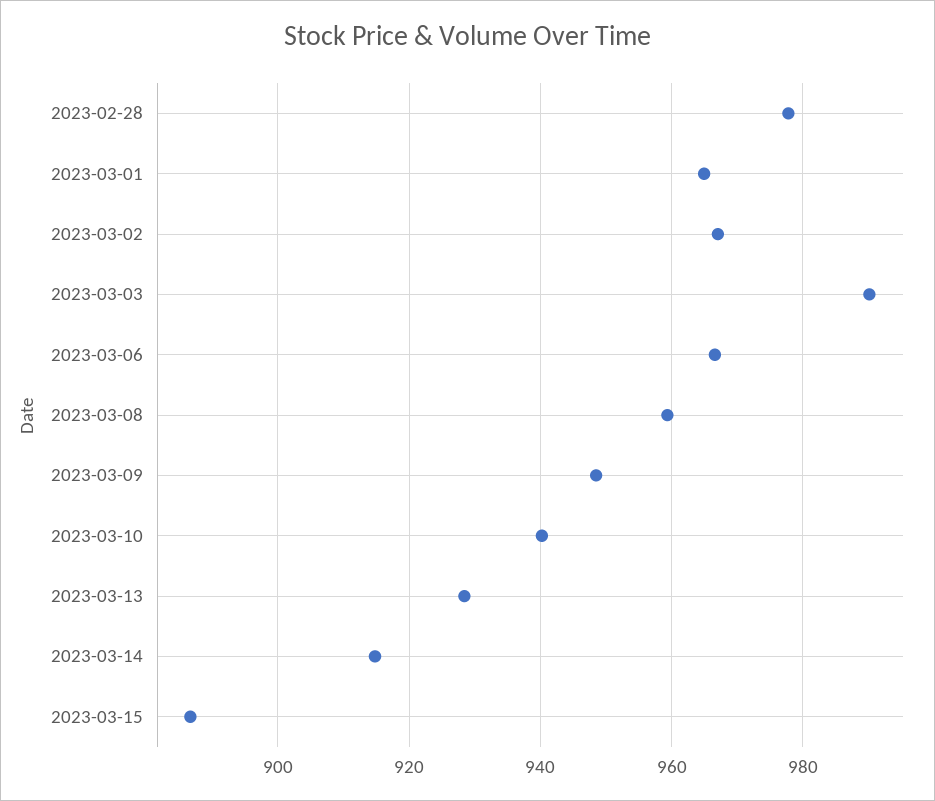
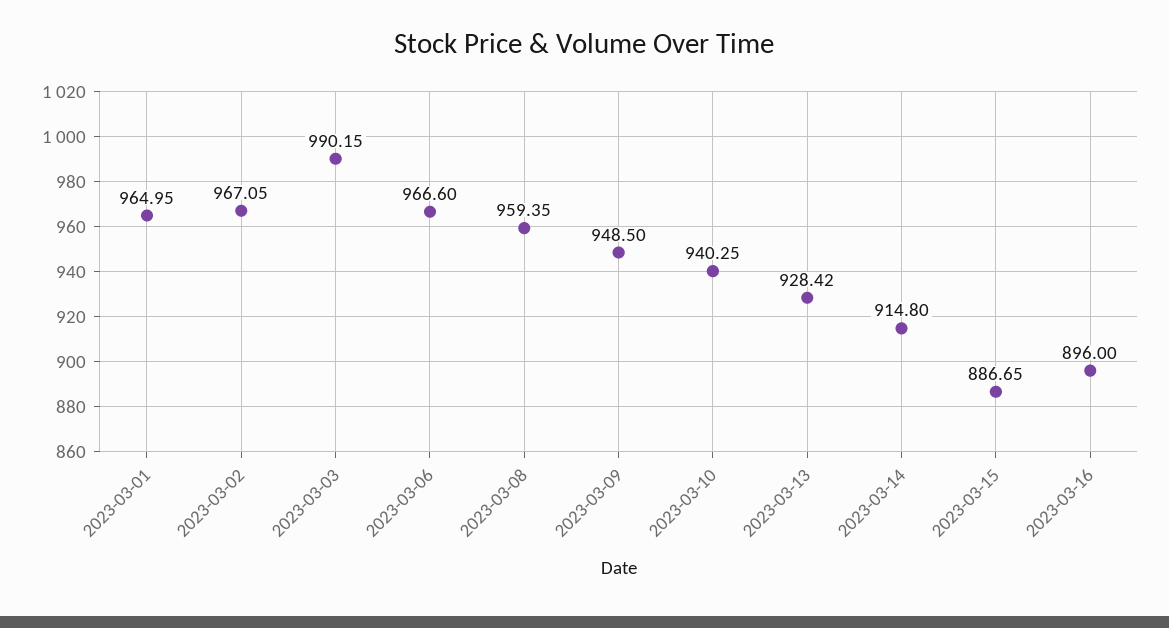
2023-02-28: 978 -> none
2023-03-16: none -> 896

